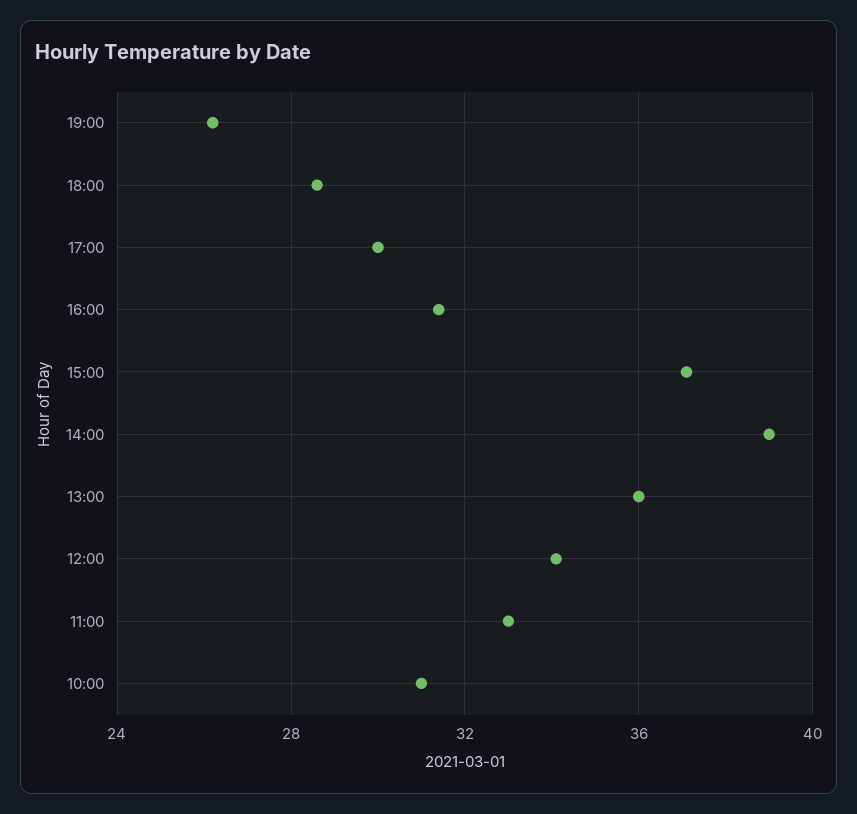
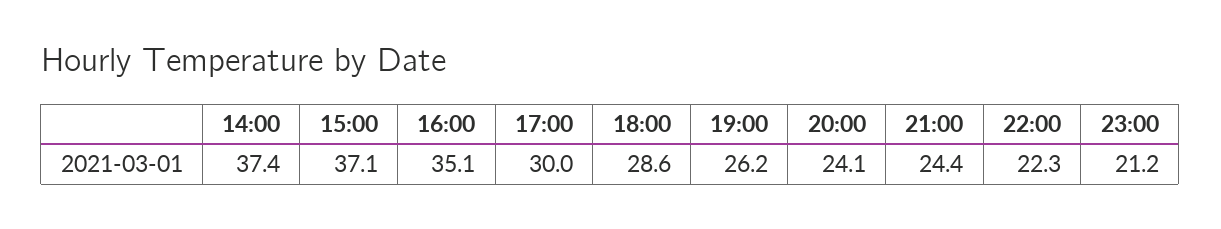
16:00: 31.5 -> 35.1
14:00: 39 -> 37.4
13:00: 36 -> none
12:00: 34 -> none
11:00: 33 -> none
10:00: 31 -> none
20:00: none -> 24.1
21:00: none -> 24.4
22:00: none -> 22.3
23:00: none -> 21.2

